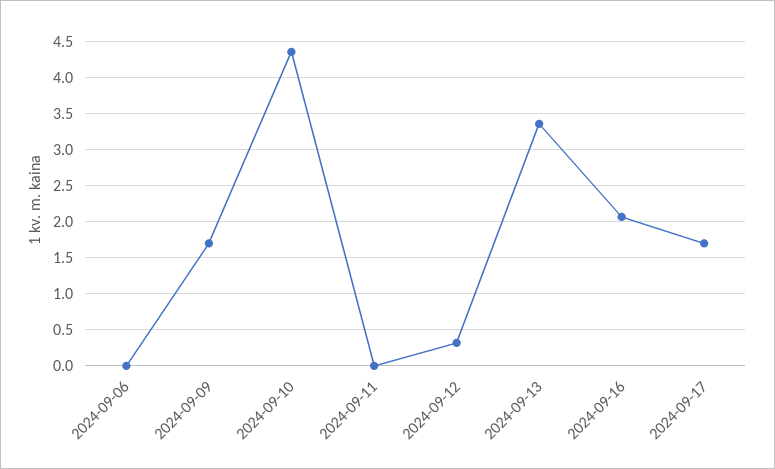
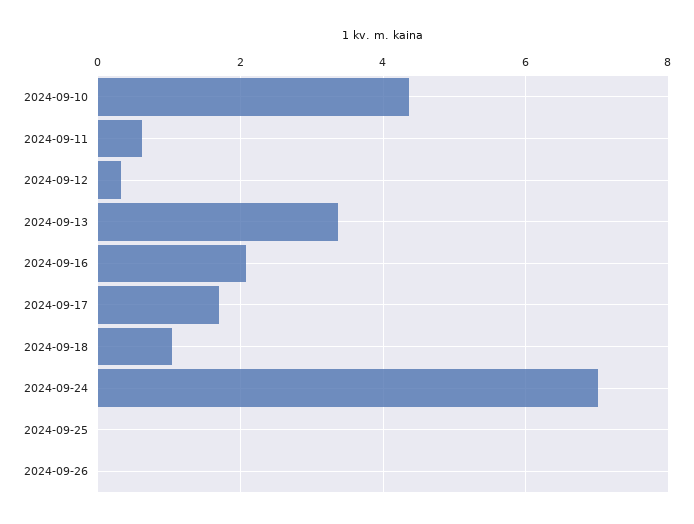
2024-09-06: 0 -> none
2024-09-09: 1.7 -> none
2024-09-11: 0 -> 0.6
2024-09-18: none -> 1
2024-09-24: none -> 7
2024-09-25: none -> 0
2024-09-26: none -> 0

